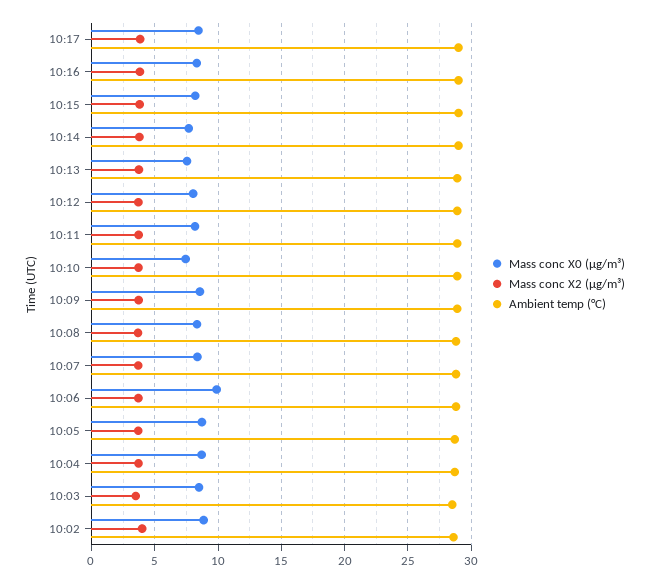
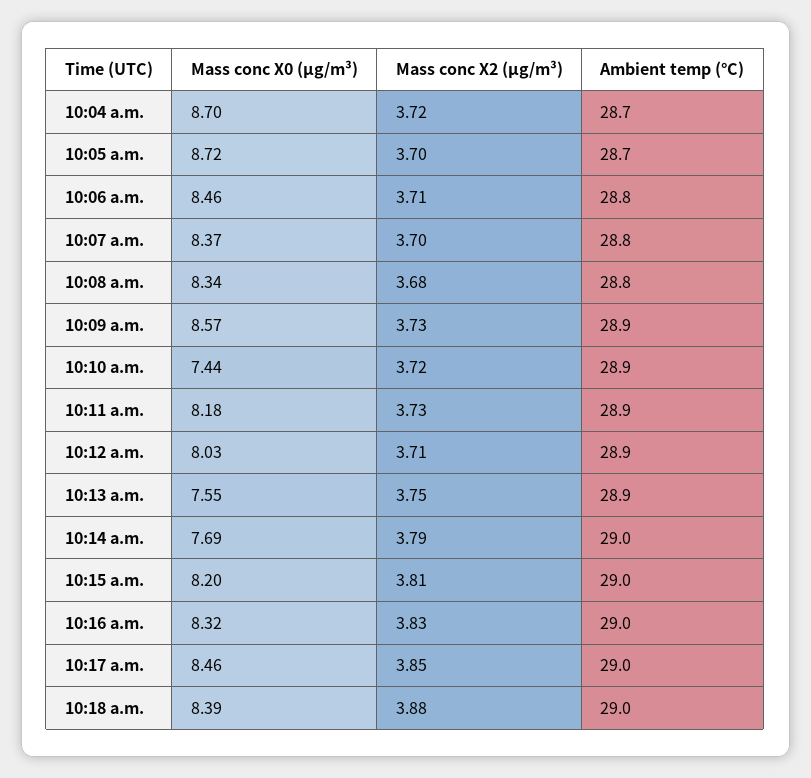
Mass conc X0 (μg/m³), 10:06: 10 -> 8.46
Mass conc X0 (μg/m³), 10:03: 8.5 -> none
Mass conc X2 (μg/m³), 10:03: 3.5 -> none
Ambient temp (°C), 10:03: 28.5 -> none
Mass conc X0 (μg/m³), 10:02: 9 -> none
Mass conc X2 (μg/m³), 10:02: 4 -> none
Ambient temp (°C), 10:02: 28.5 -> none
Mass conc X0 (μg/m³), 10:18 a.m.: none -> 8.39
Mass conc X2 (μg/m³), 10:18 a.m.: none -> 3.88
Ambient temp (°C), 10:18 a.m.: none -> 29

